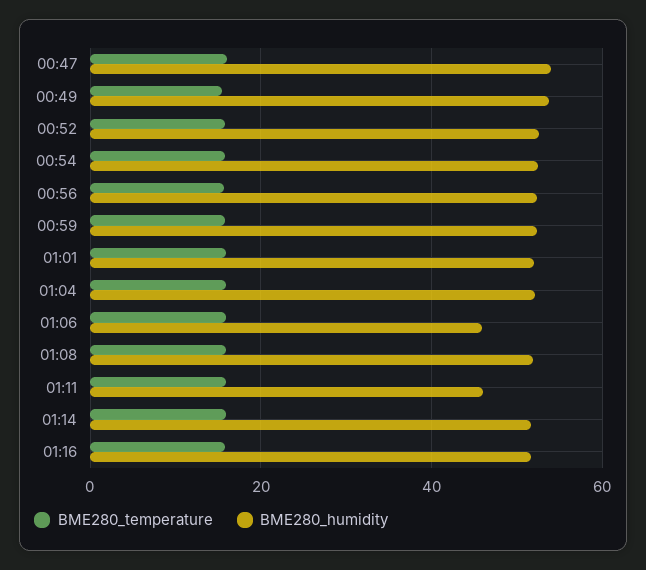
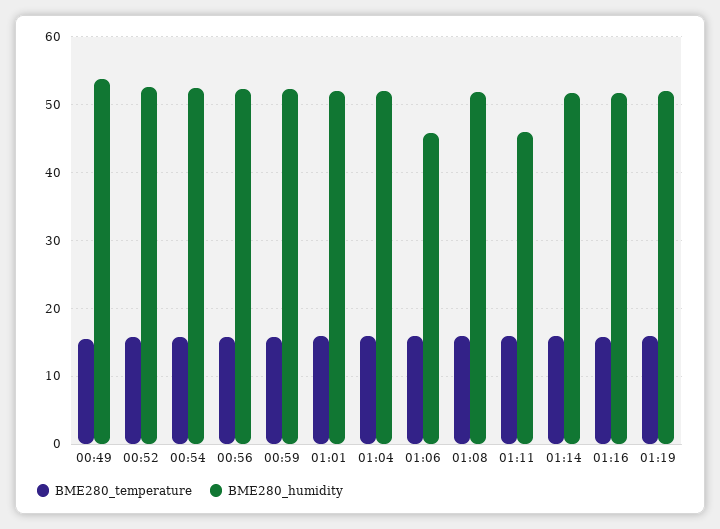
BME280_temperature, 00:47: 16 -> none
BME280_humidity, 00:47: 54 -> none
BME280_temperature, 01:19: none -> 16
BME280_humidity, 01:19: none -> 52

